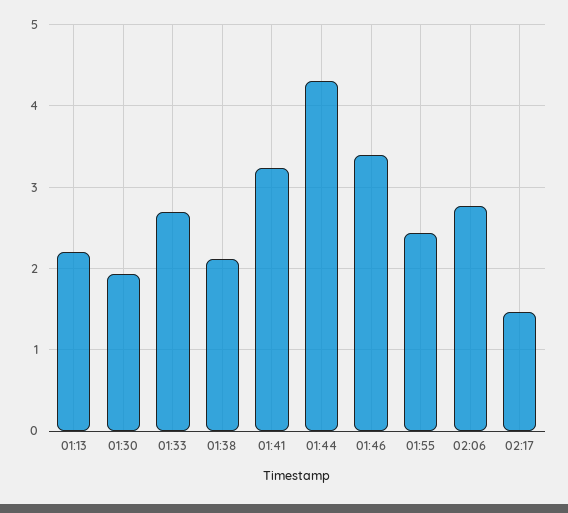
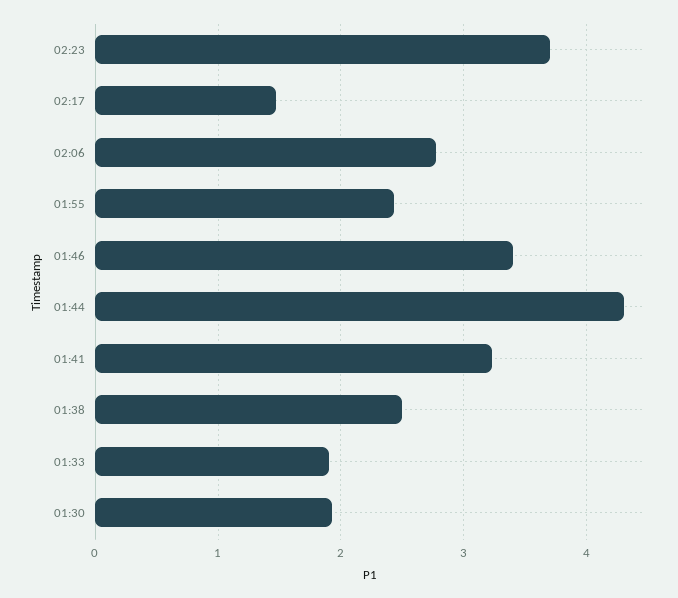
01:13: 2.2 -> none
01:33: 2.7 -> 1.9
01:38: 2.1 -> 2.5
02:23: none -> 3.7

